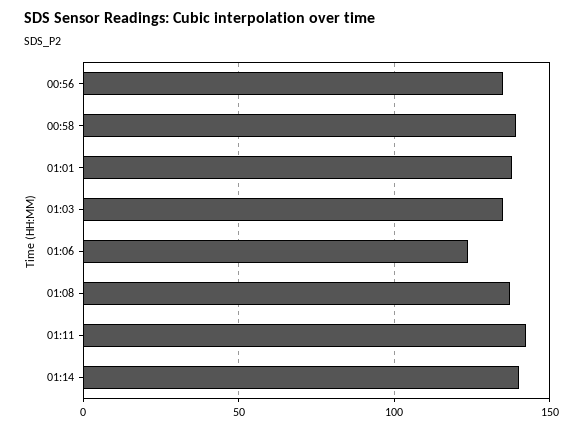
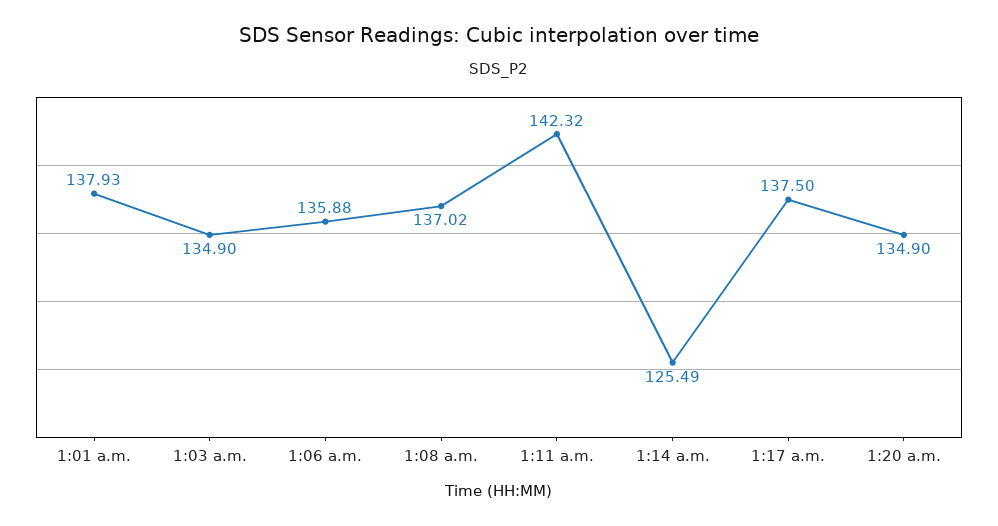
00:56: 135 -> none
00:58: 140 -> none
01:06: 125 -> 135.88
01:14: 140 -> 125.49
1:17 a.m.: none -> 137.5
1:20 a.m.: none -> 134.9

